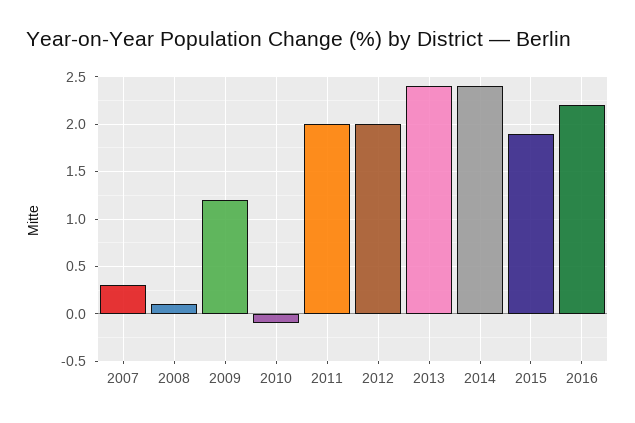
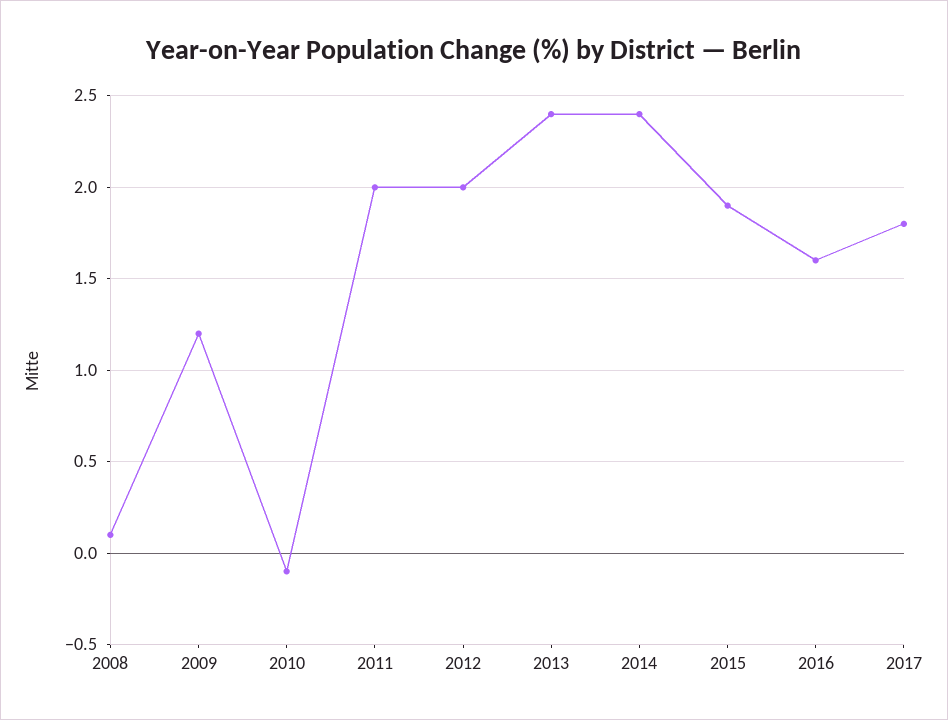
2007: 0.3 -> none
2016: 2.2 -> 1.6
2017: none -> 1.8

